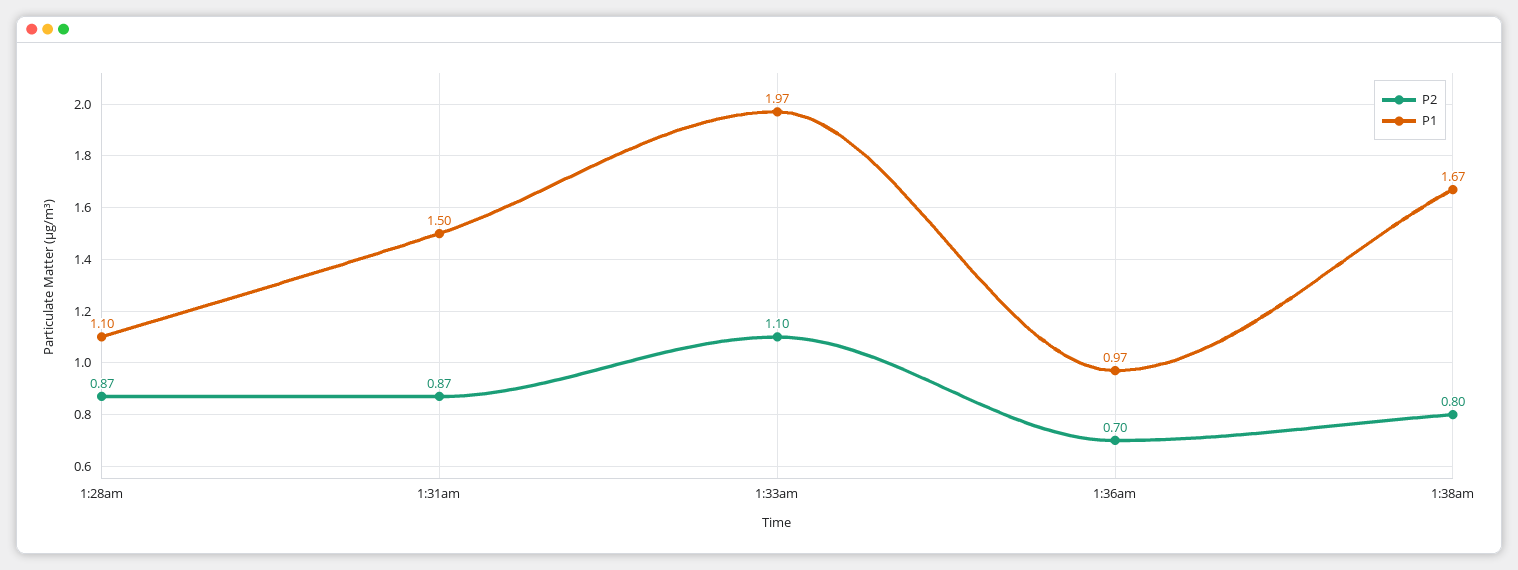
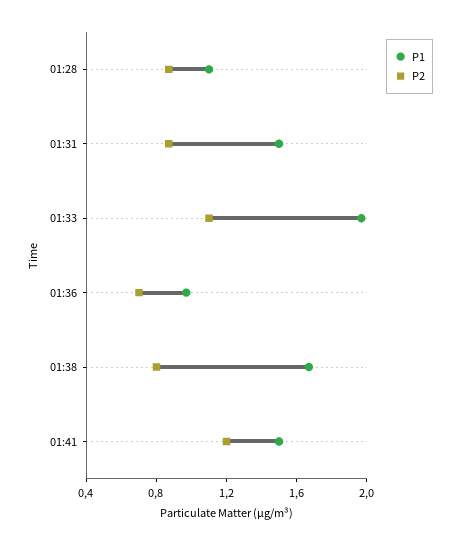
P1, 01:41: none -> 1.5
P2, 01:41: none -> 1.2

